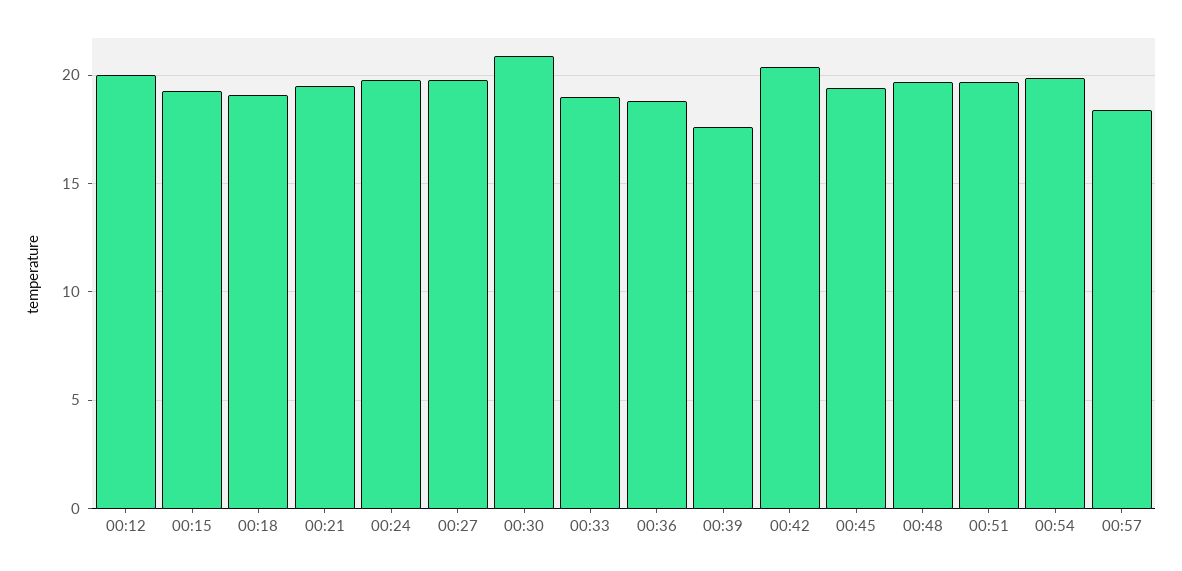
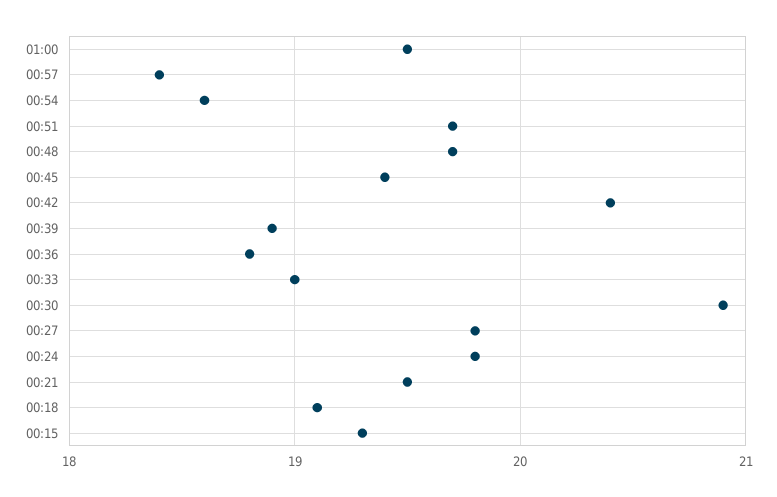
00:12: 20 -> none
00:39: 17.5 -> 18.9
00:54: 20 -> 18.6
01:00: none -> 19.5

